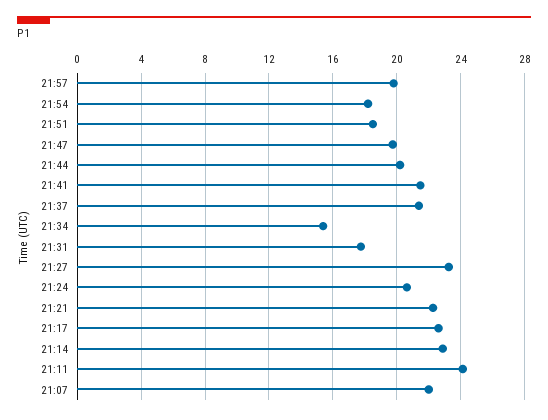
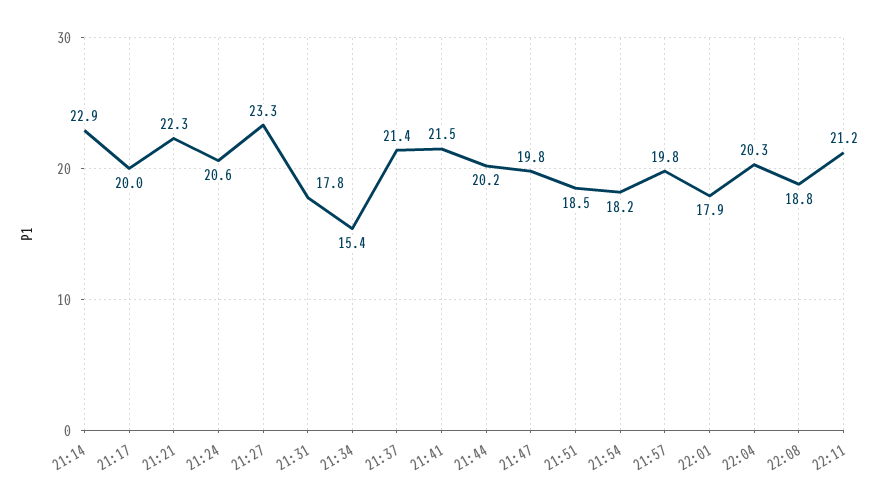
21:17: 22.5 -> 20
21:11: 24 -> none
21:07: 22 -> none
22:01: none -> 17.9
22:04: none -> 20.3
22:08: none -> 18.8
22:11: none -> 21.2

